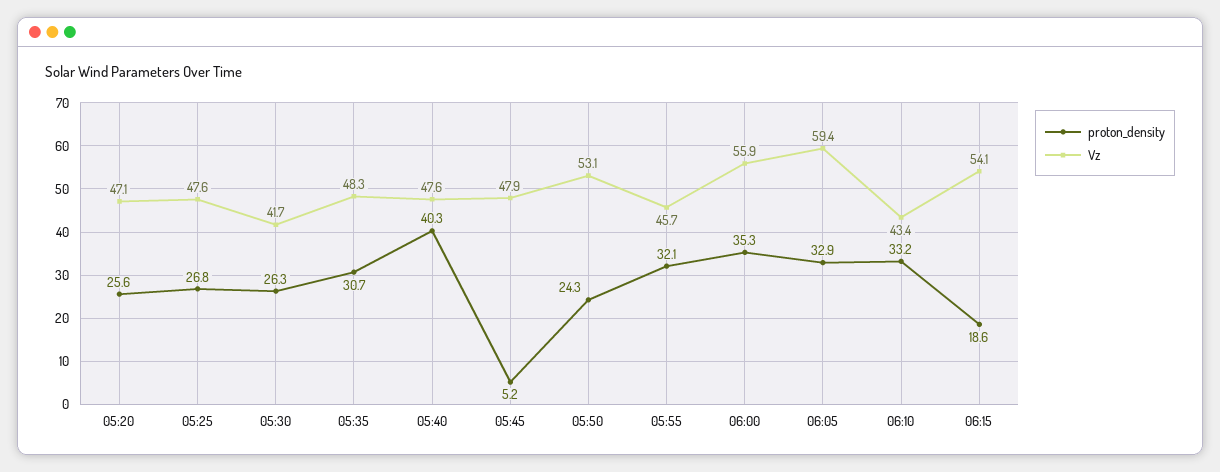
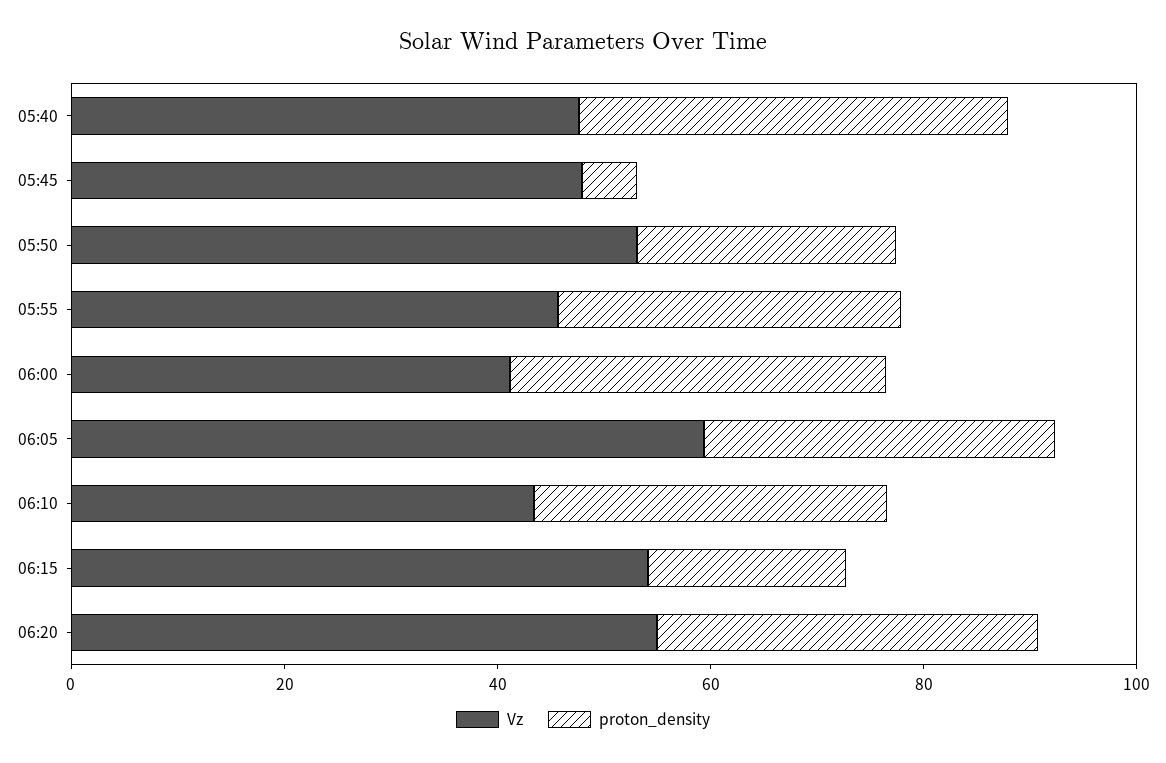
proton_density, 05:20: 25.6 -> none
Vz, 05:20: 47.1 -> none
proton_density, 05:25: 26.8 -> none
Vz, 05:25: 47.6 -> none
proton_density, 05:30: 26.3 -> none
Vz, 05:30: 41.7 -> none
proton_density, 05:35: 30.7 -> none
Vz, 05:35: 48.3 -> none
Vz, 06:00: 55.9 -> 40
Vz, 06:20: none -> 55
proton_density, 06:20: none -> 35

